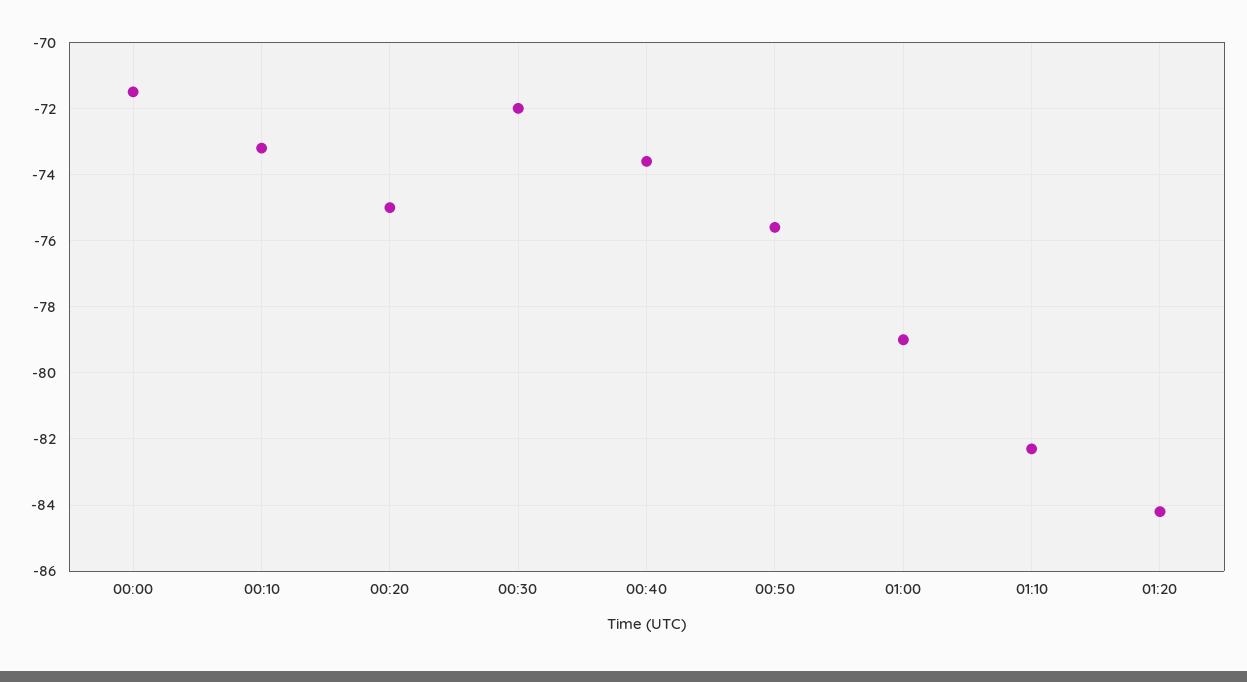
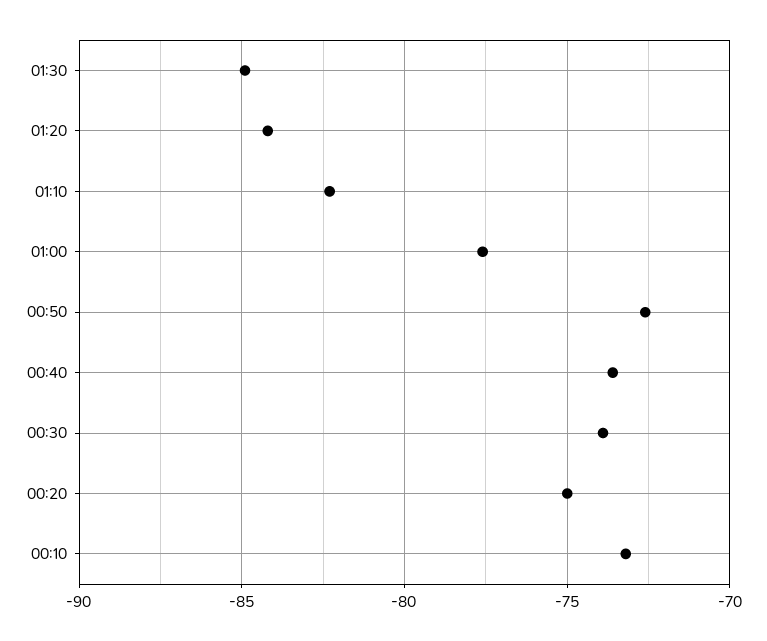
00:00: -71.5 -> none
00:30: -72 -> -74
00:50: -75.5 -> -72.5
01:00: -79 -> -77.5
01:30: none -> -85

